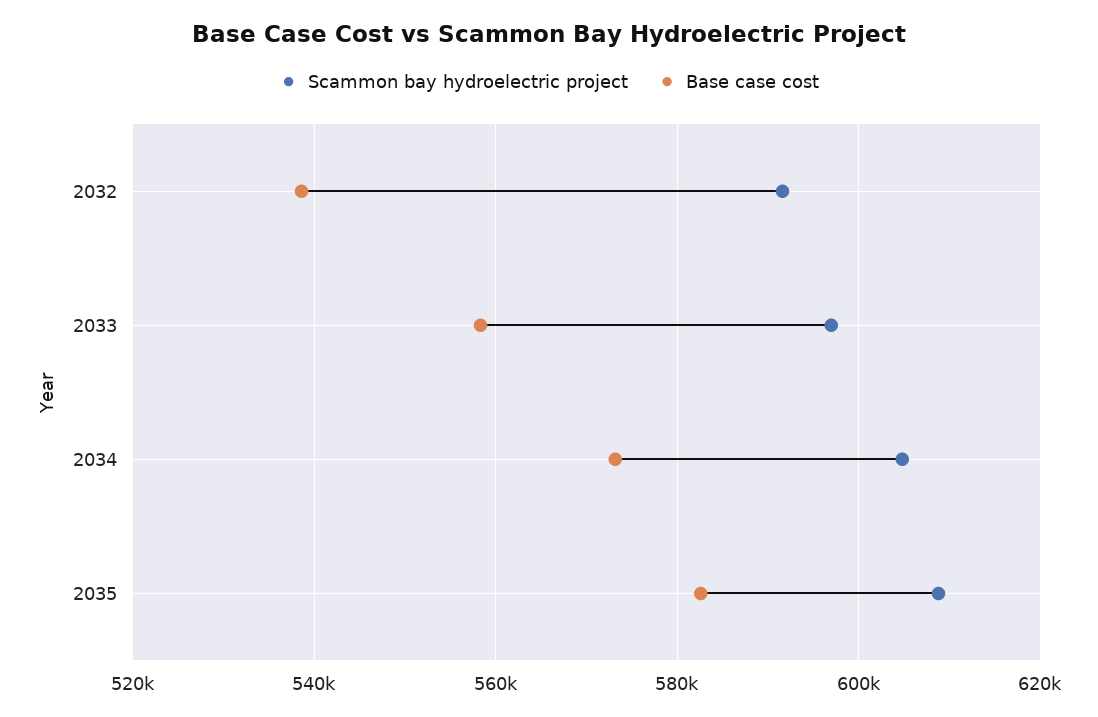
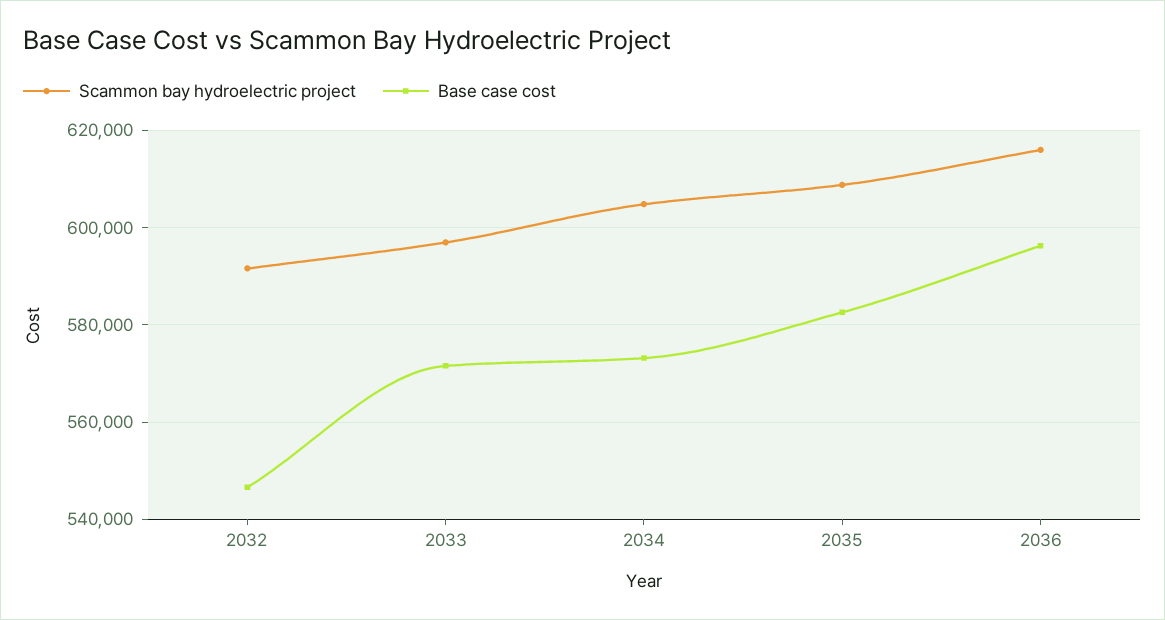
Base case cost, 2032: 538000 -> 546000
Base case cost, 2033: 558000 -> 572000
Scammon bay hydroelectric project, 2036: none -> 616000
Base case cost, 2036: none -> 596000

